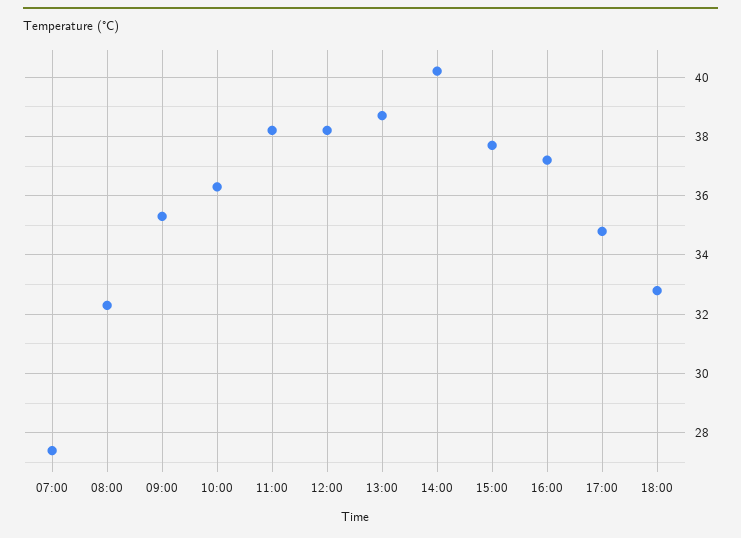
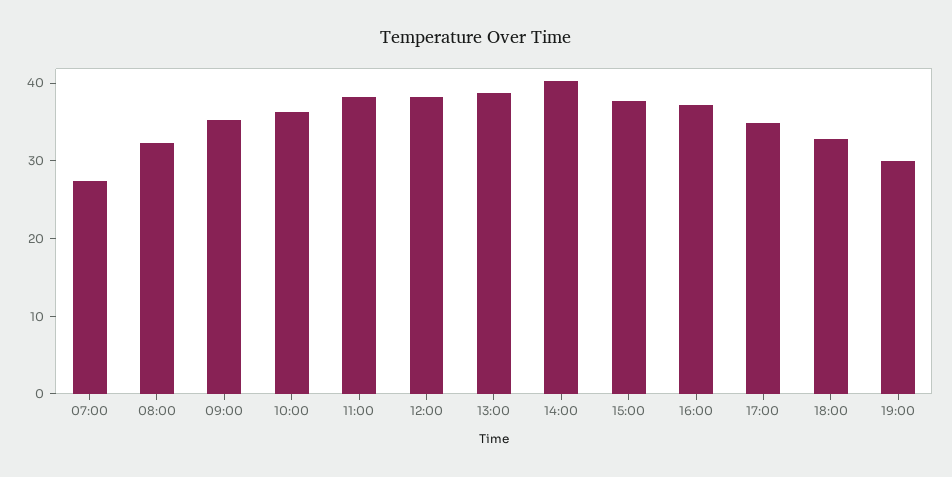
19:00: none -> 30

